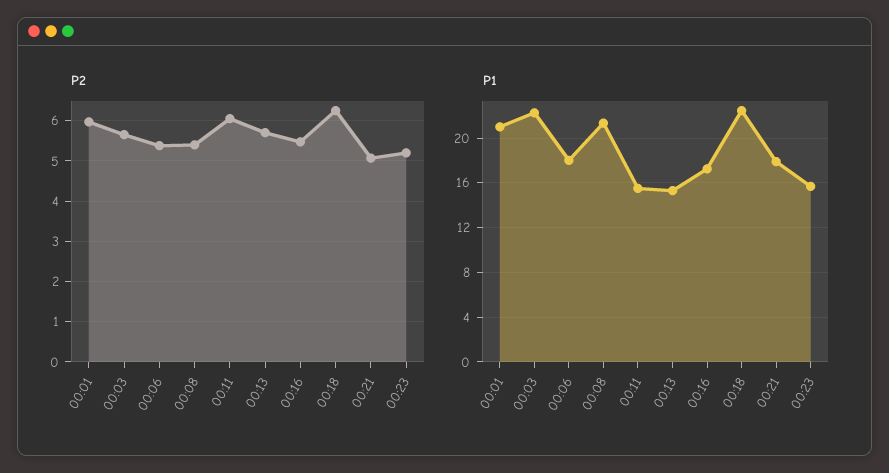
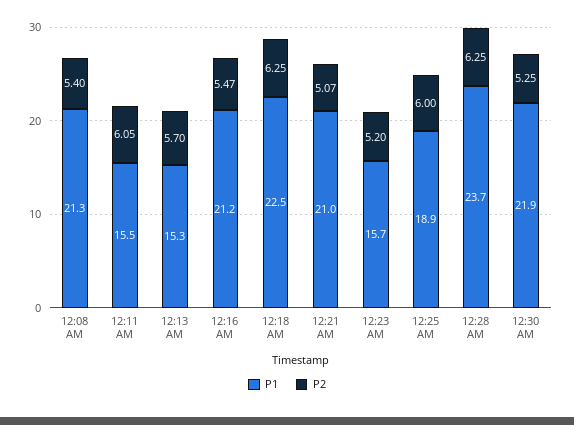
P2, 00:01: 6 -> none
P2, 00:03: 5.6 -> none
P2, 00:06: 5.4 -> none
P1, 00:01: 21 -> none
P1, 00:03: 22 -> none
P1, 00:06: 18 -> none
P1, 00:16: 17 -> 21.2
P1, 00:21: 18 -> 21
P1, 12:25 AM: none -> 18.9
P2, 12:25 AM: none -> 6
P1, 12:28 AM: none -> 23.7
P2, 12:28 AM: none -> 6.25
P1, 12:30 AM: none -> 21.9
P2, 12:30 AM: none -> 5.25

